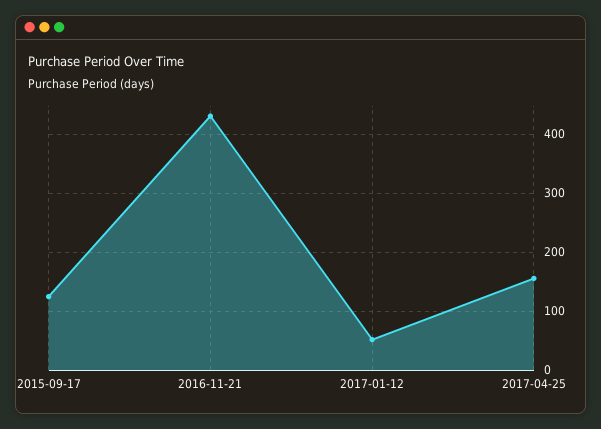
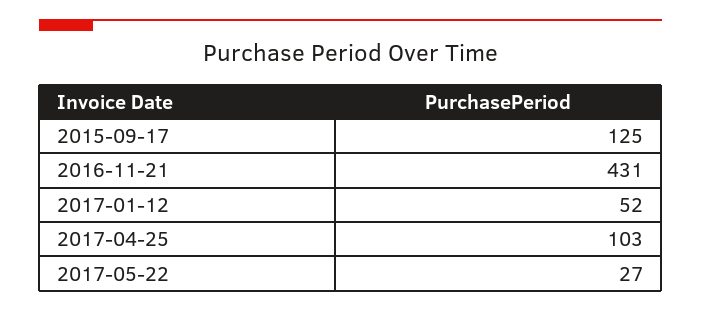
2017-04-25: 160 -> 103
2017-05-22: none -> 27

